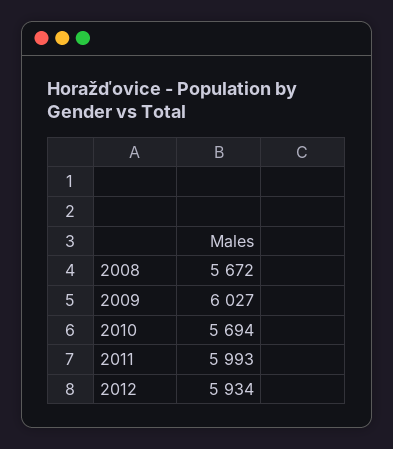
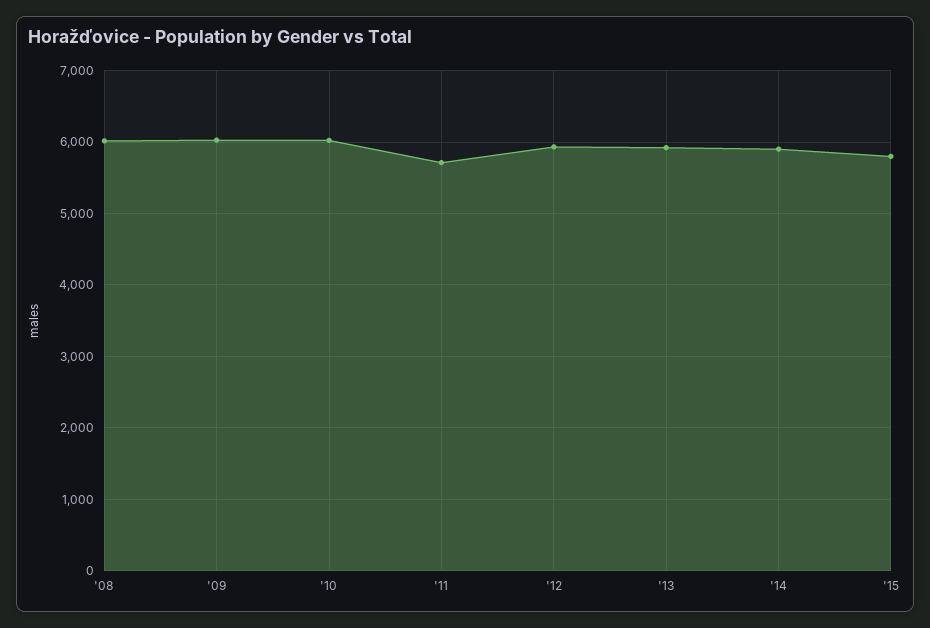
2008: 5672 -> 6000
2010: 5694 -> 6000
2011: 5993 -> 5700
'13: none -> 5900
'14: none -> 5900
'15: none -> 5800

